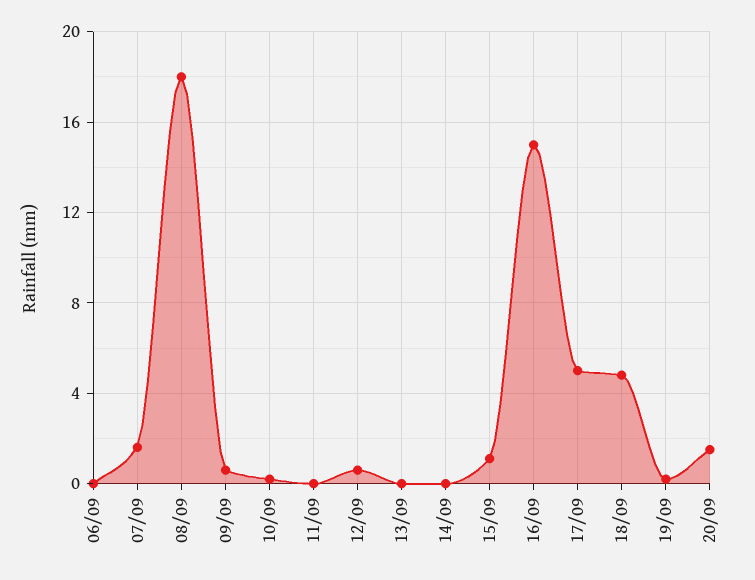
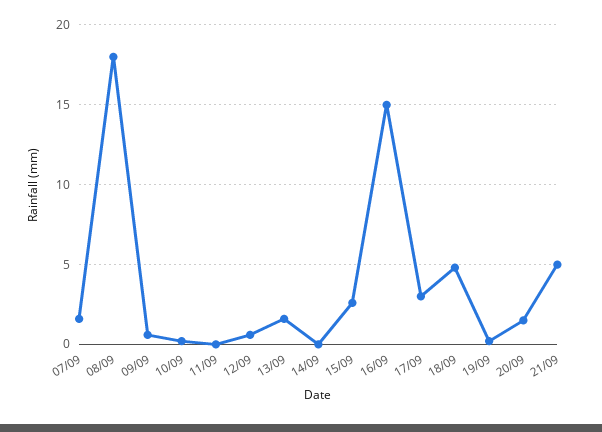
06/09: 0 -> none
13/09: 0 -> 1.5
15/09: 1 -> 2.5
17/09: 5 -> 3
21/09: none -> 5

